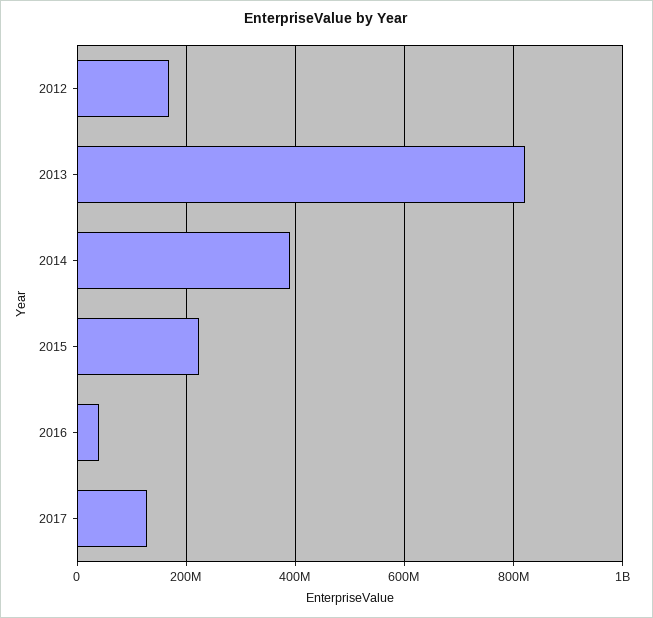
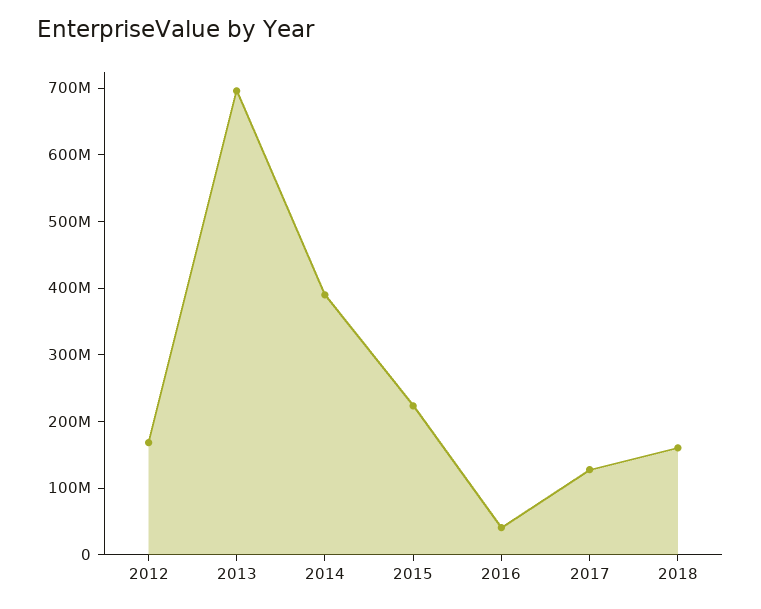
2013: 820000000 -> 700000000
2018: none -> 160000000

